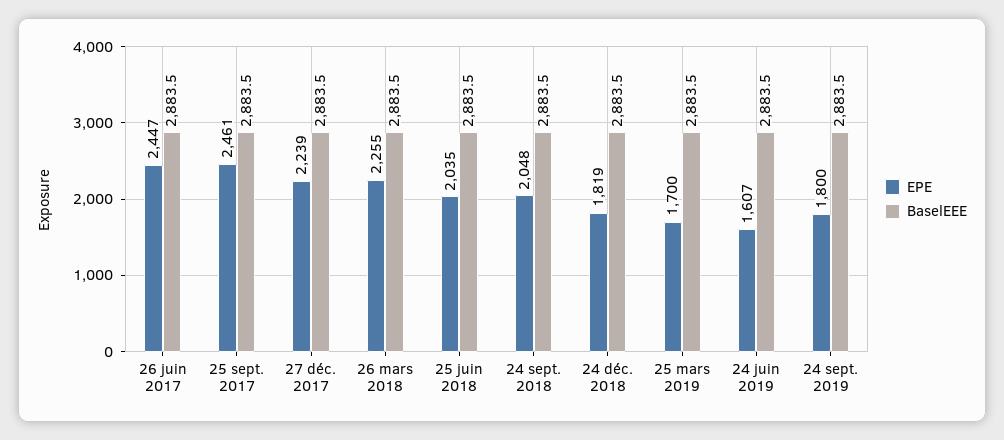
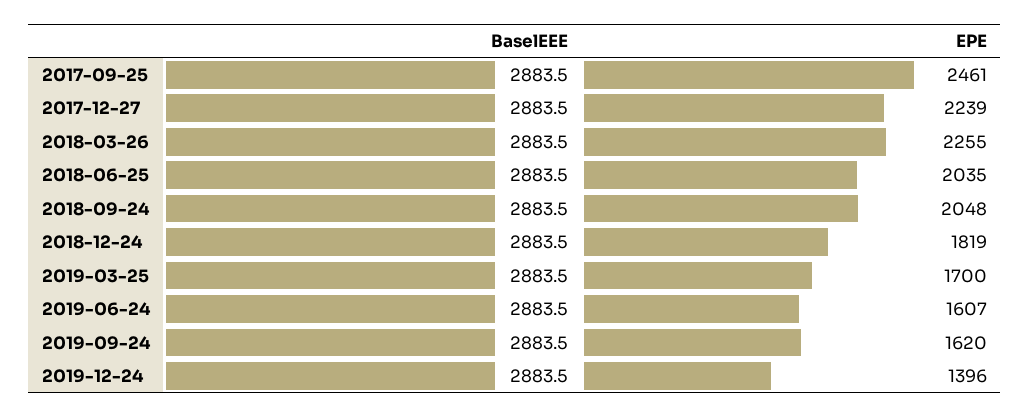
EPE, 26 juin 2017: 2447 -> none
BaselEEE, 26 juin 2017: 2883.5 -> none
EPE, 24 sept. 2019: 1800 -> 1620
BaselEEE, 2019-12-24: none -> 2883.5
EPE, 2019-12-24: none -> 1396

